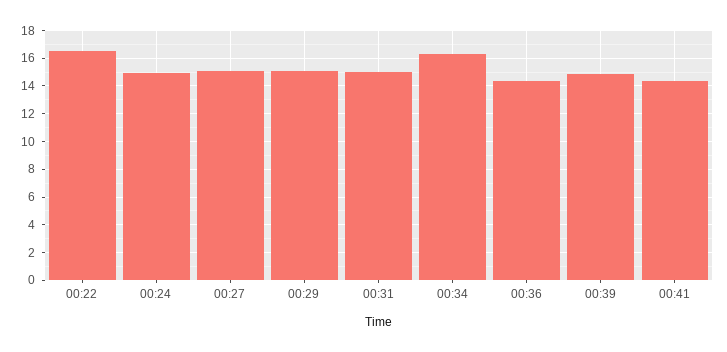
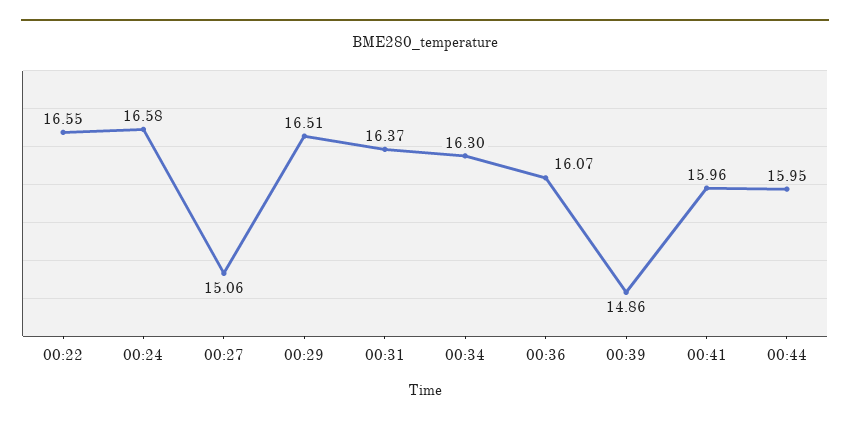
00:24: 15 -> 16.58
00:29: 15 -> 16.51
00:31: 15 -> 16.37
00:36: 14.5 -> 16.07
00:41: 14.5 -> 15.96
00:44: none -> 15.95

